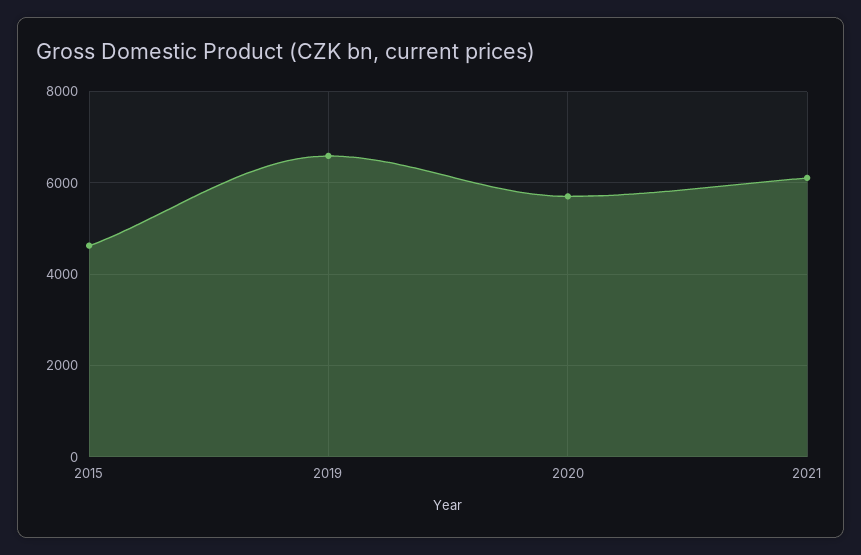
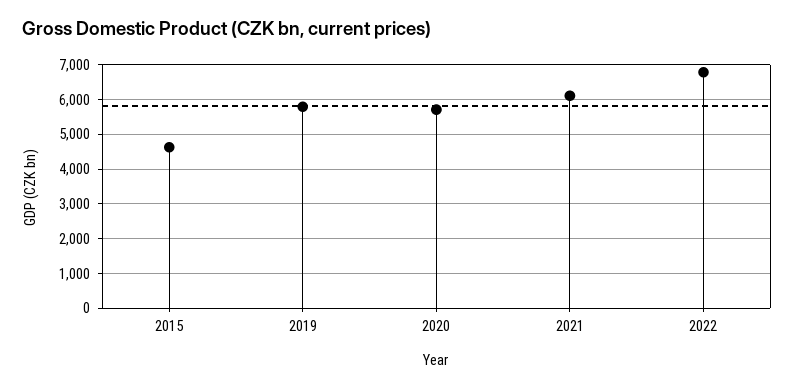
2019: 6600 -> 5800
2022: none -> 6800

